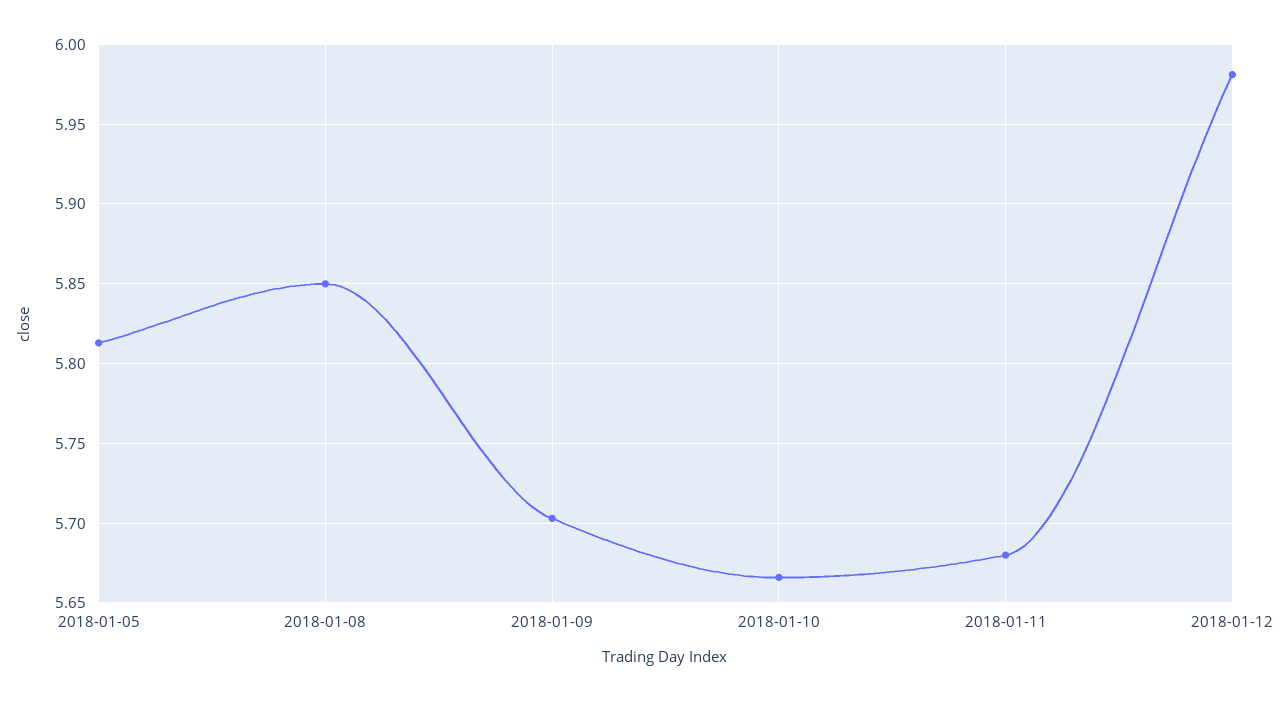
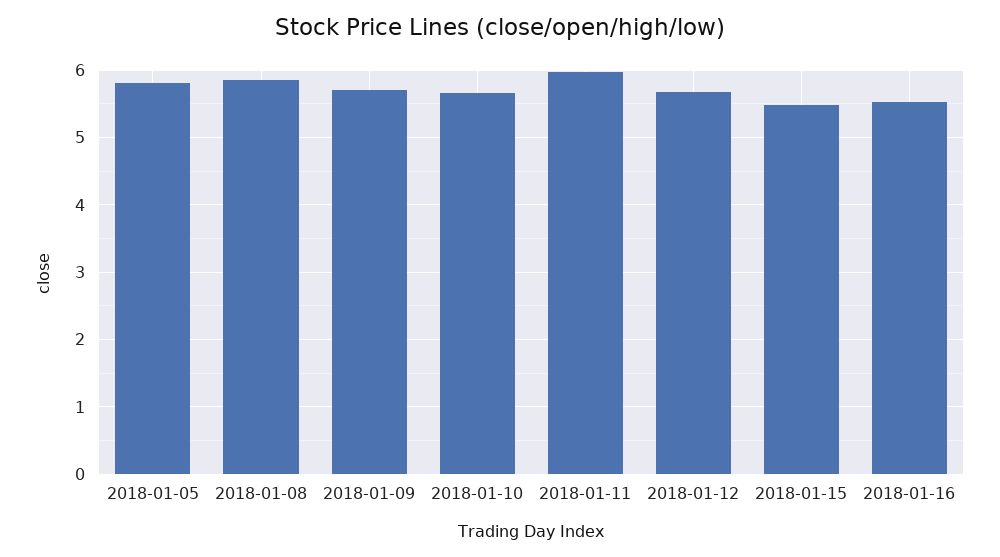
2018-01-11: 5.68 -> 6
2018-01-12: 5.98 -> 5.7
2018-01-15: none -> 5.5
2018-01-16: none -> 5.5

